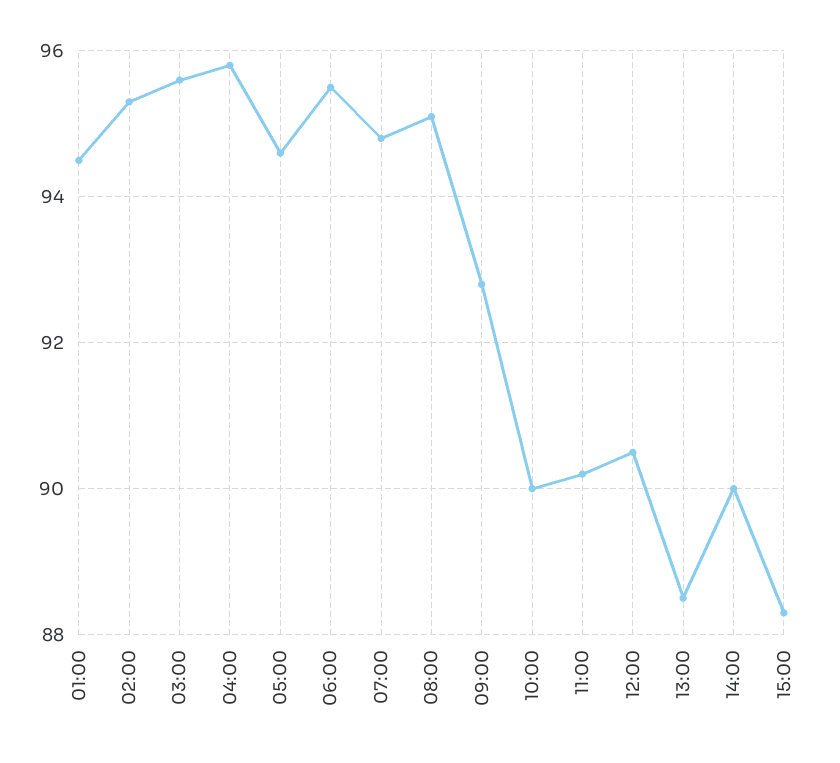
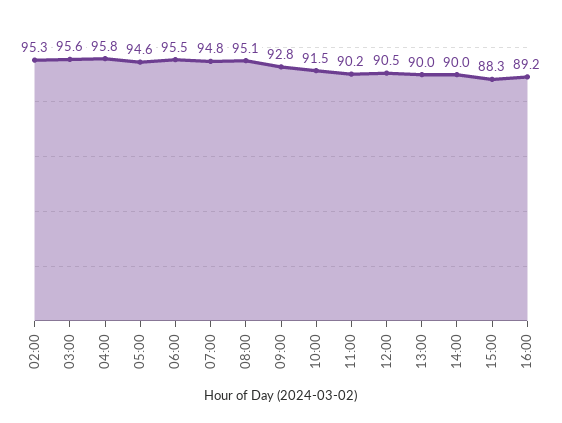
01:00: 94.5 -> none
10:00: 90 -> 91.5
13:00: 88.5 -> 90
16:00: none -> 89.2

